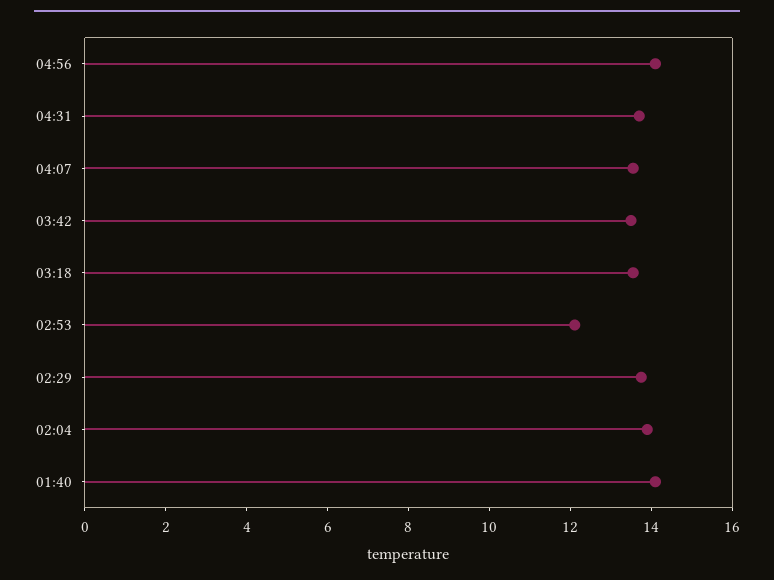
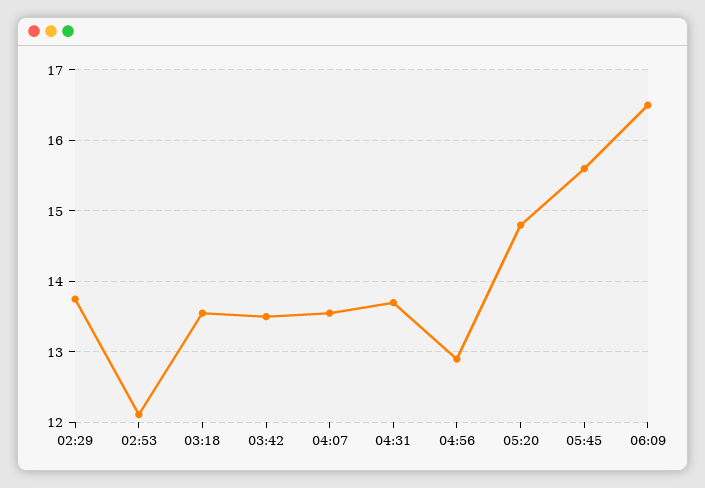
04:56: 14 -> 12.9
02:04: 14 -> none
01:40: 14 -> none
05:20: none -> 14.8
05:45: none -> 15.6
06:09: none -> 16.5

